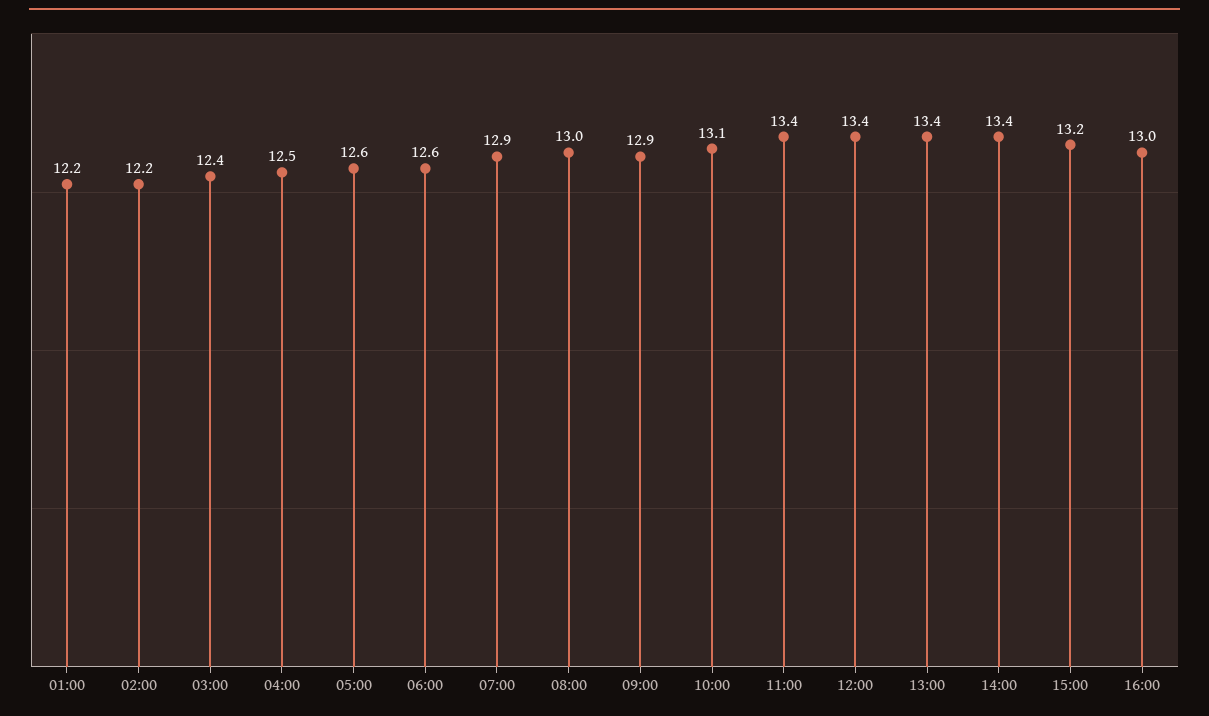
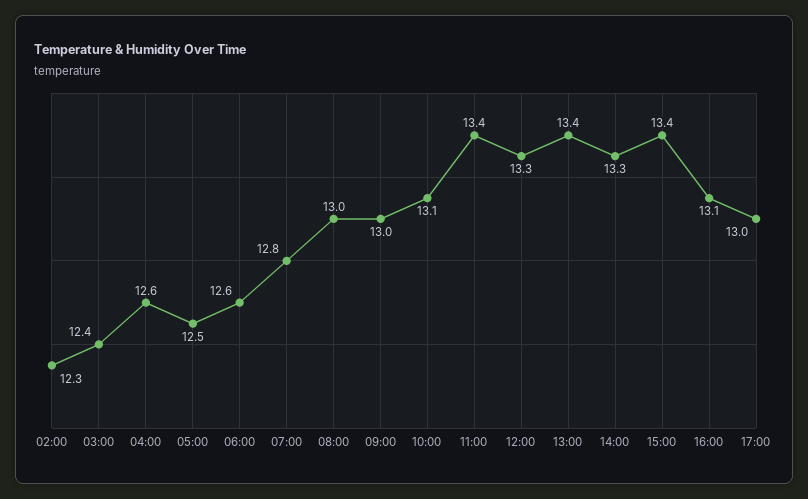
01:00: 12.2 -> none
02:00: 12.2 -> 12.3
04:00: 12.5 -> 12.6
05:00: 12.6 -> 12.5
07:00: 12.9 -> 12.8
09:00: 12.9 -> 13
12:00: 13.4 -> 13.3
14:00: 13.4 -> 13.3
15:00: 13.2 -> 13.4
16:00: 13 -> 13.1
17:00: none -> 13

